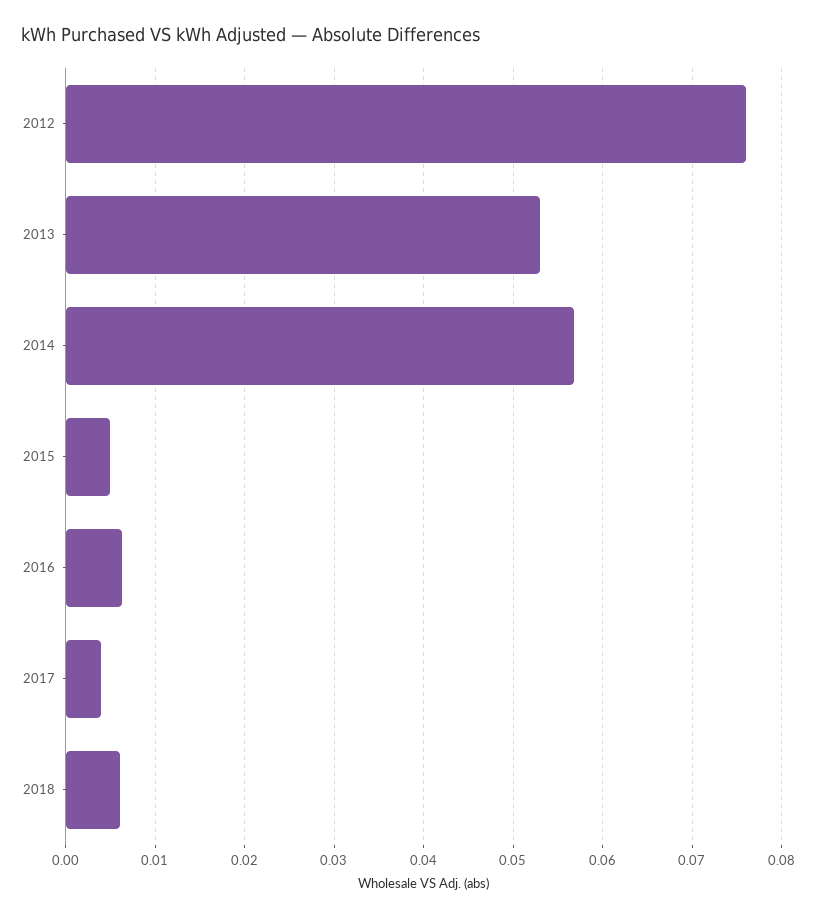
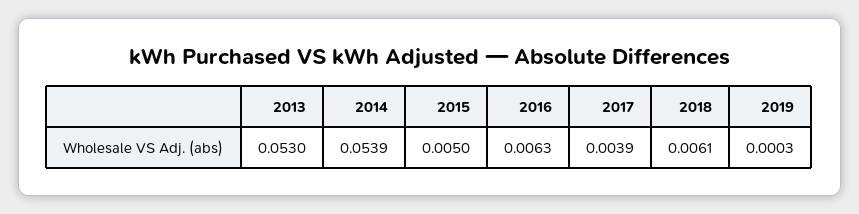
2012: 0.076 -> none
2014: 0.057 -> 0.0539
2019: none -> 0.0003

